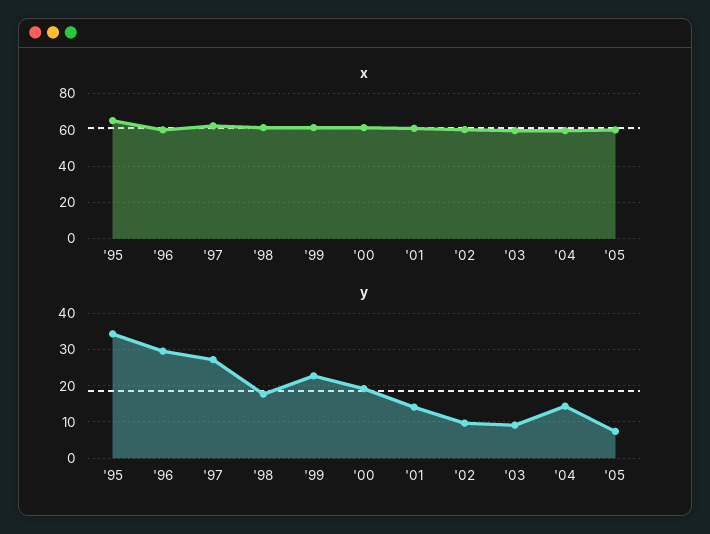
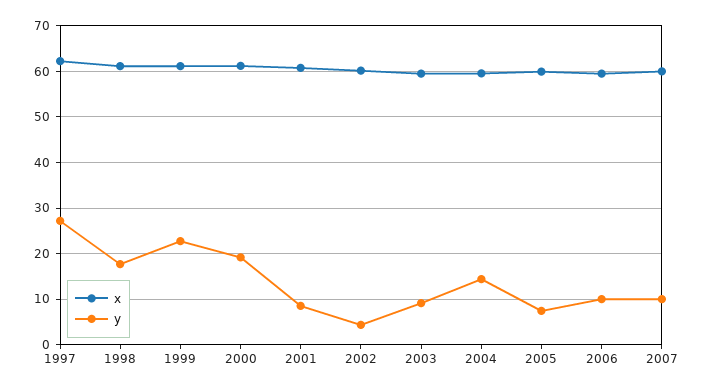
x, '95: 65 -> none
x, '96: 60 -> none
y, '95: 34 -> none
y, '96: 30 -> none
y, '01: 14 -> 8
y, '02: 10 -> 4
x, 2006: none -> 60
y, 2006: none -> 10
x, 2007: none -> 60
y, 2007: none -> 10

